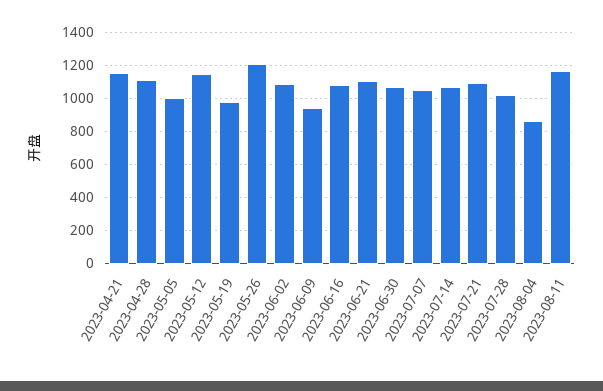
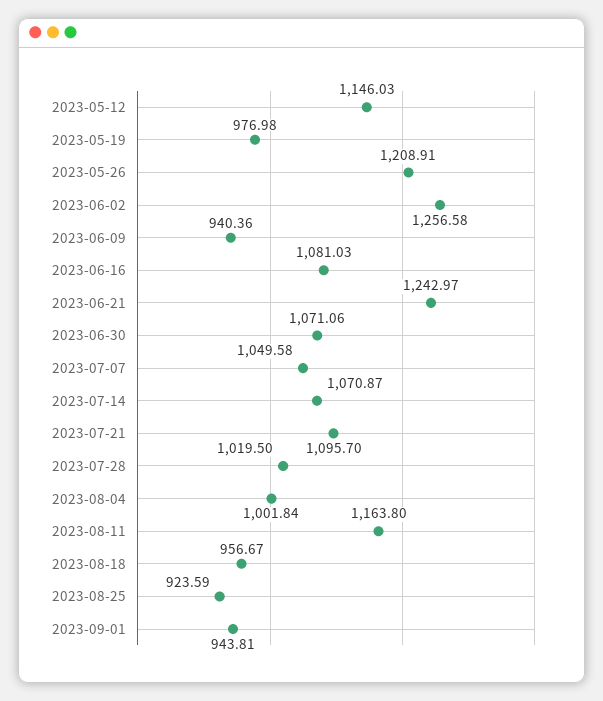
2023-04-21: 1150 -> none
2023-04-28: 1100 -> none
2023-05-05: 1000 -> none
2023-06-02: 1100 -> 1256.58
2023-06-21: 1100 -> 1242.97
2023-08-04: 850 -> 1001.84
2023-08-18: none -> 956.67
2023-08-25: none -> 923.59
2023-09-01: none -> 943.81

